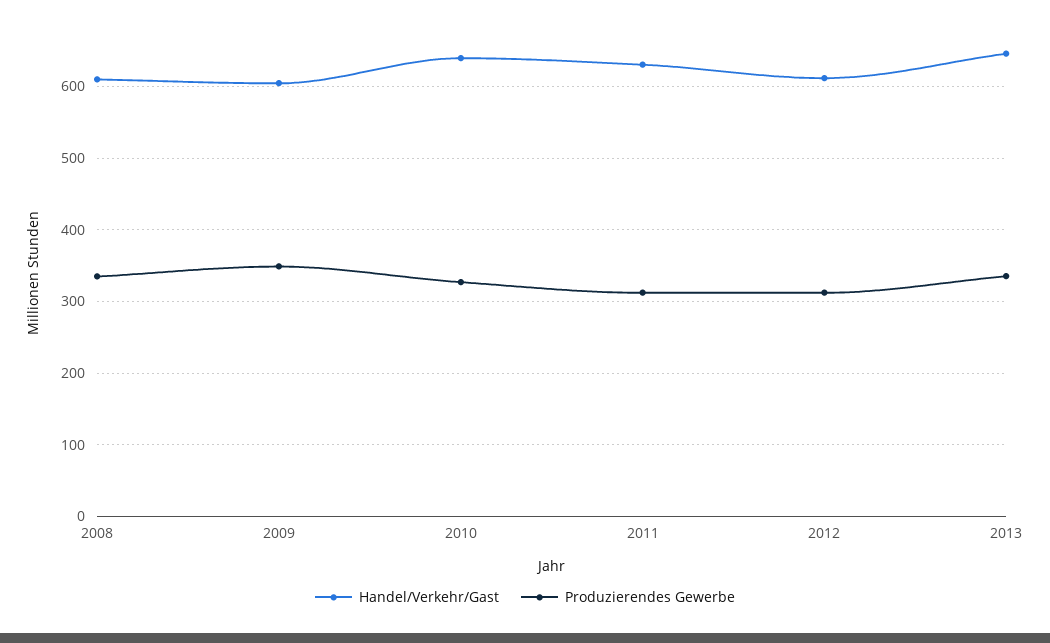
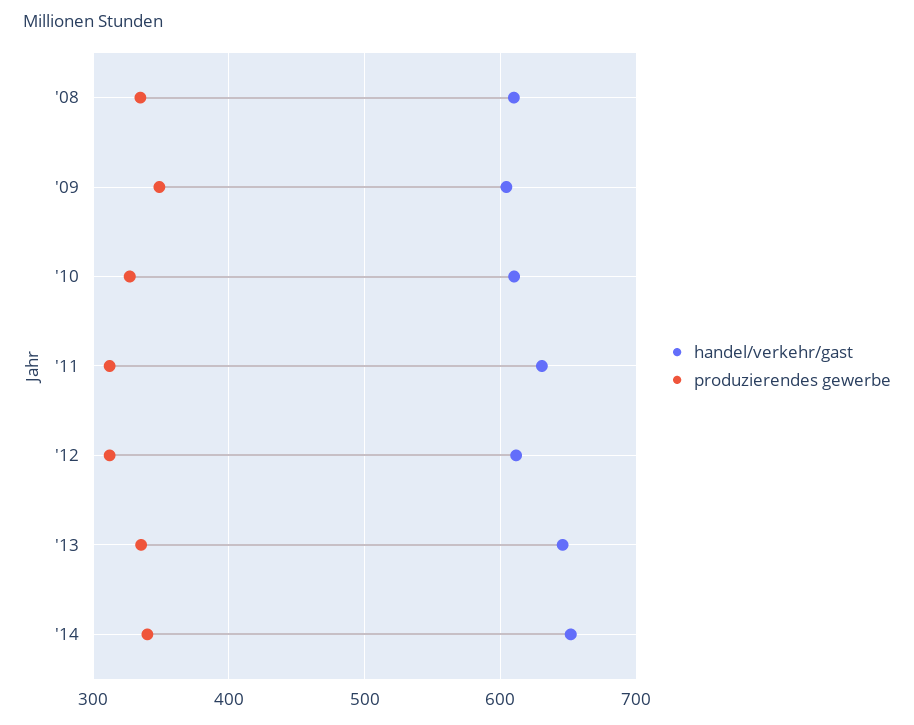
Handel/Verkehr/Gast, 2010: 640 -> 610
Handel/Verkehr/Gast, '14: none -> 650
Produzierendes Gewerbe, '14: none -> 340

